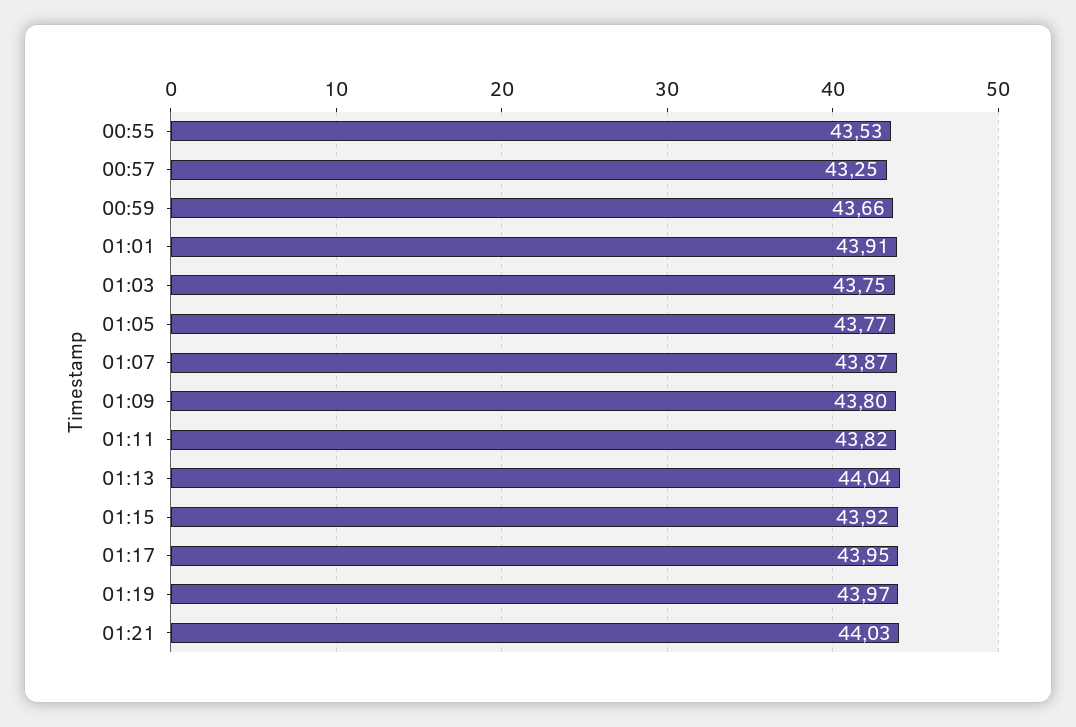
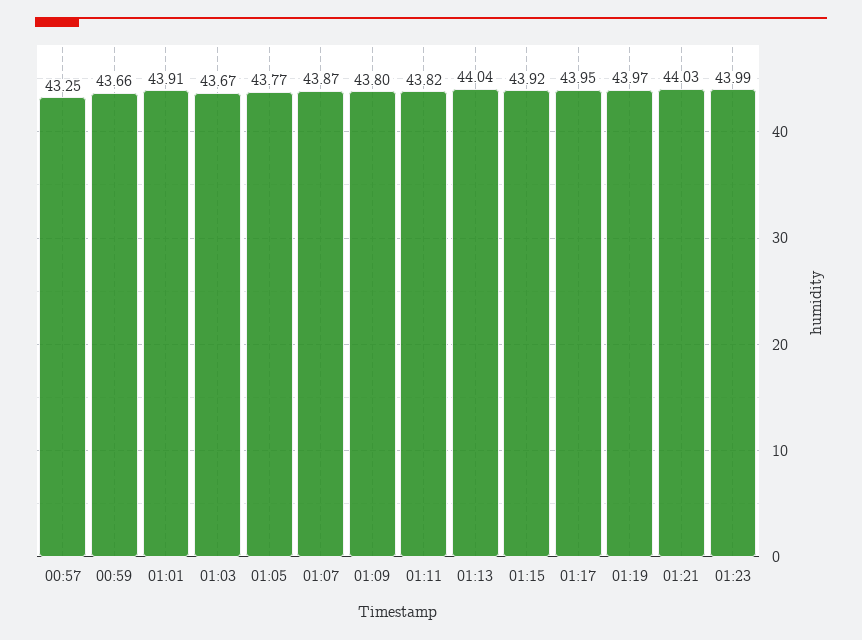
00:55: 43.53 -> none
01:03: 43.75 -> 43.67
01:23: none -> 43.99

